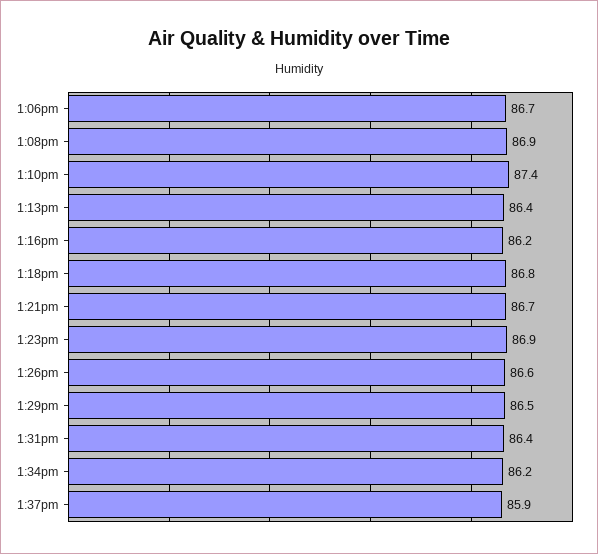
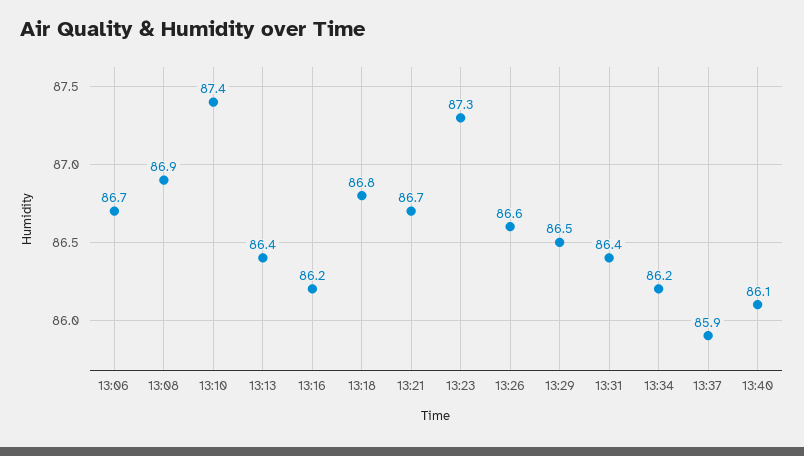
1:23pm: 86.9 -> 87.3
13:40: none -> 86.1

